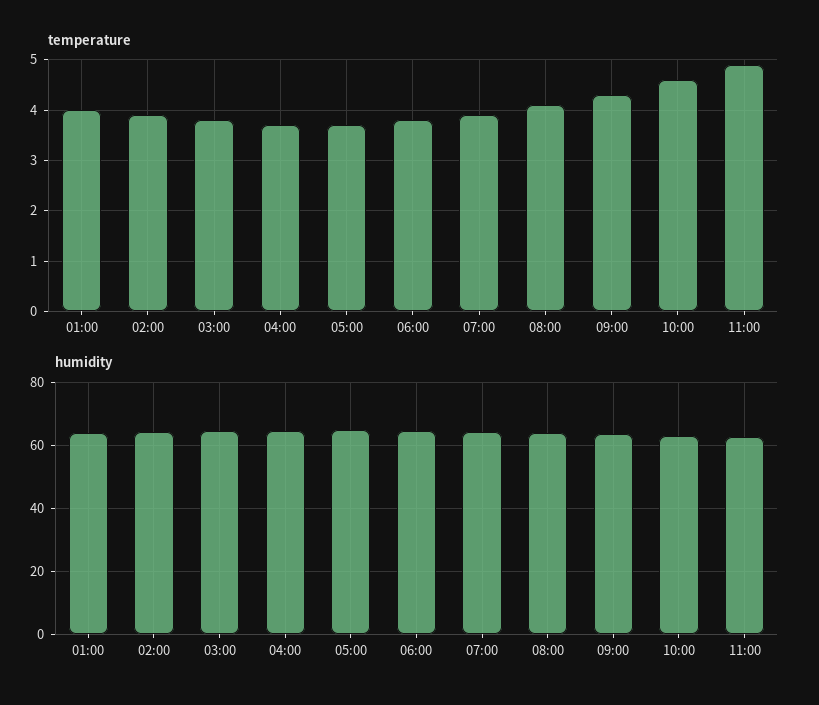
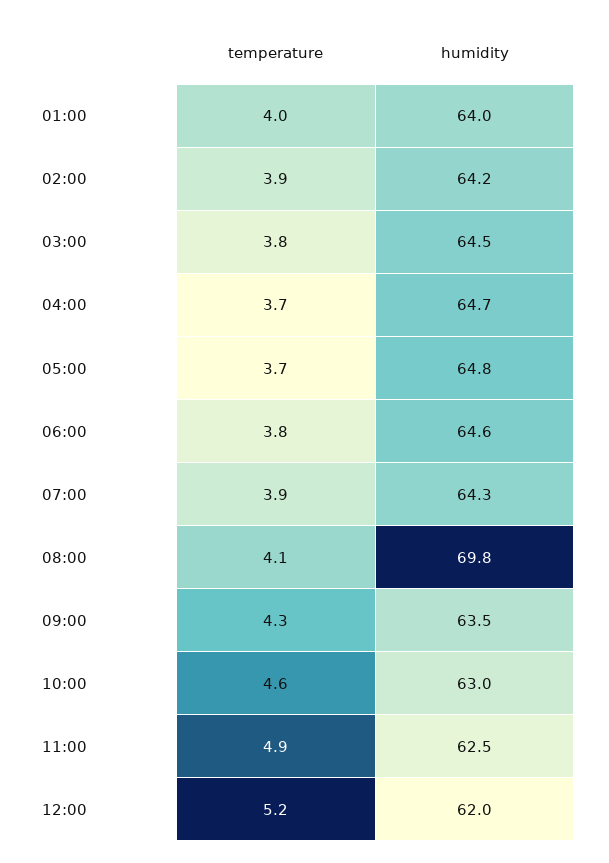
humidity, 08:00: 64 -> 69.8
temperature, 12:00: none -> 5.2
humidity, 12:00: none -> 62

